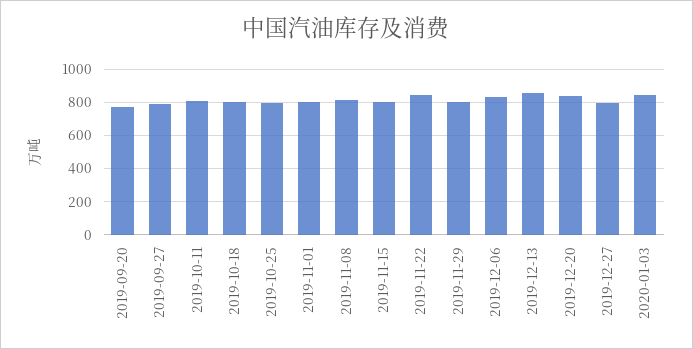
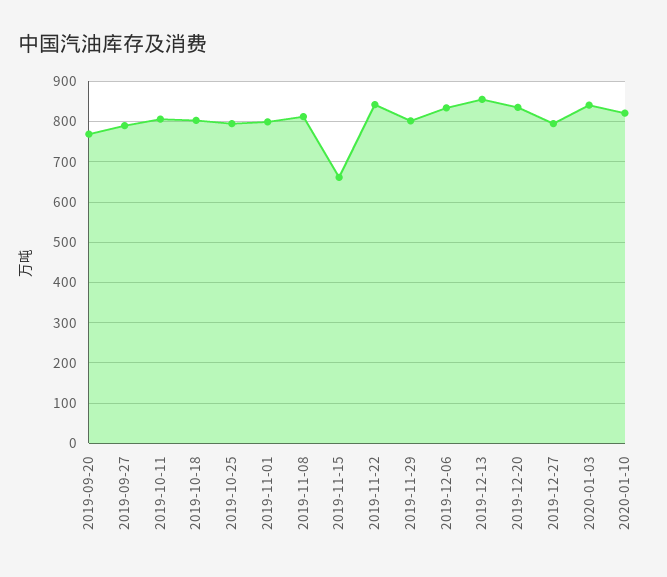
2019-11-15: 800 -> 660
2020-01-10: none -> 820

